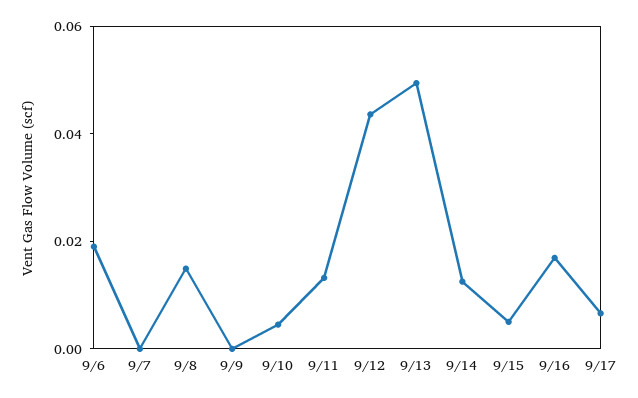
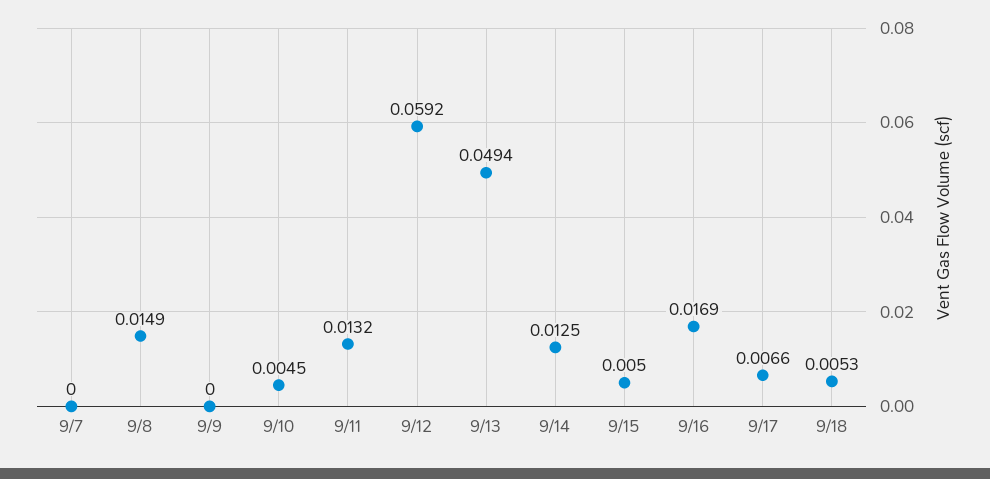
9/6: 0.02 -> none
9/12: 0.045 -> 0.0592
9/18: none -> 0.0053

